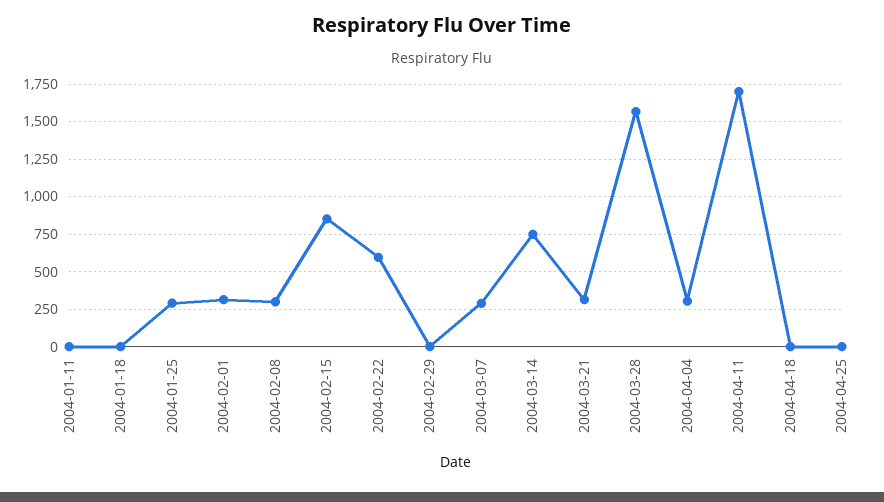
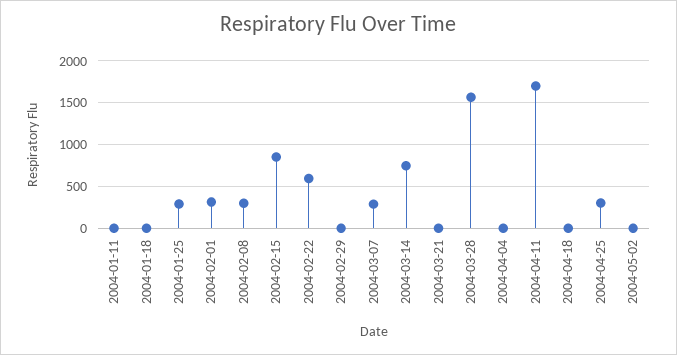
2004-03-21: 300 -> 0
2004-04-04: 300 -> 0
2004-04-25: 0 -> 300
2004-05-02: none -> 0

